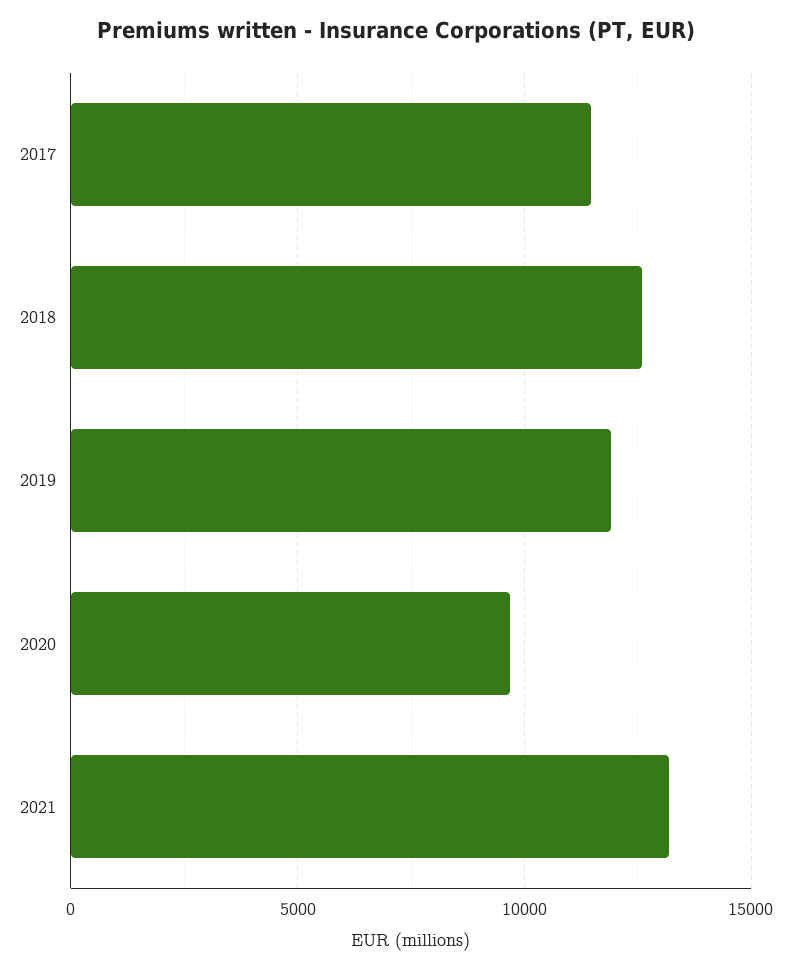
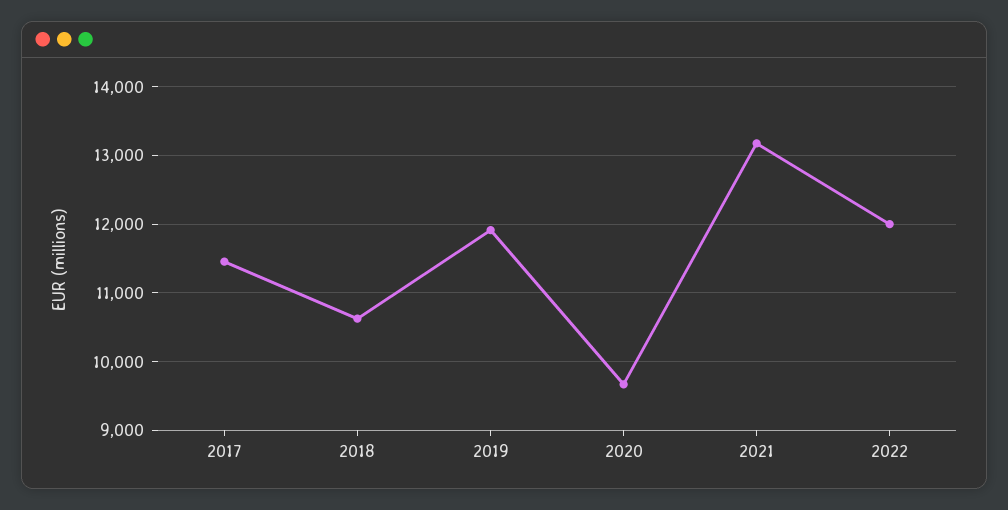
2018: 12500 -> 10600
2022: none -> 12000

